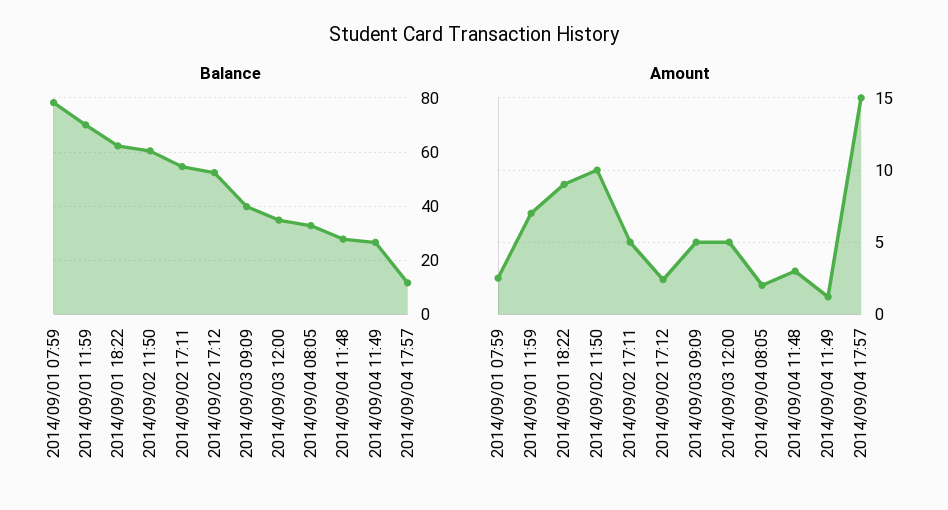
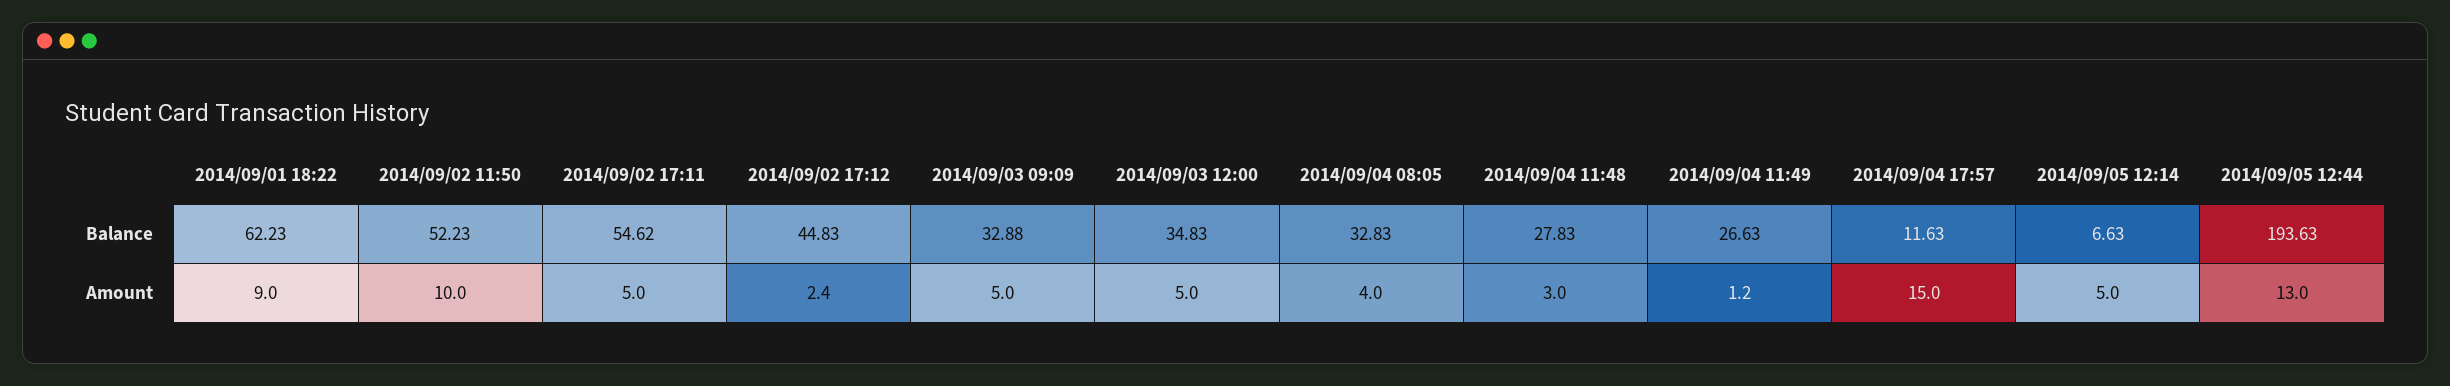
Balance, 2014/09/01 07:59: 77.5 -> none
Balance, 2014/09/01 11:59: 70 -> none
Balance, 2014/09/02 11:50: 60 -> 52.23
Balance, 2014/09/02 17:12: 52.5 -> 44.83
Balance, 2014/09/03 09:09: 40 -> 32.88
Amount, 2014/09/01 07:59: 2.5 -> none
Amount, 2014/09/01 11:59: 7 -> none
Amount, 2014/09/04 08:05: 2 -> 4
Balance, 2014/09/05 12:14: none -> 6.63
Balance, 2014/09/05 12:44: none -> 193.63
Amount, 2014/09/05 12:14: none -> 5
Amount, 2014/09/05 12:44: none -> 13

